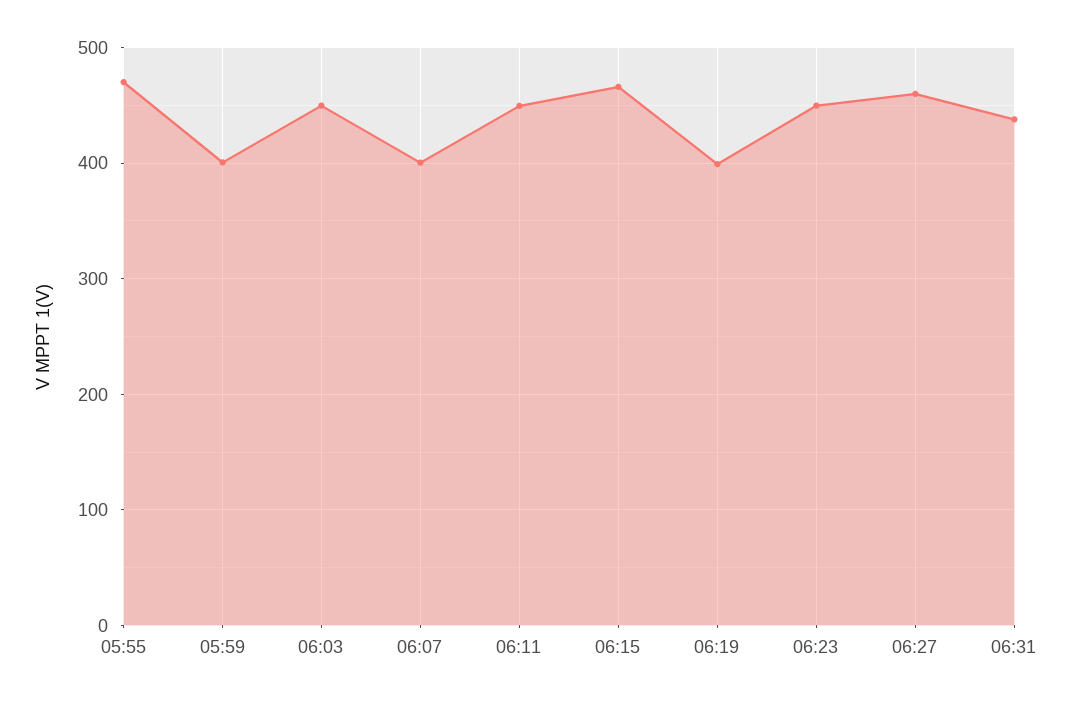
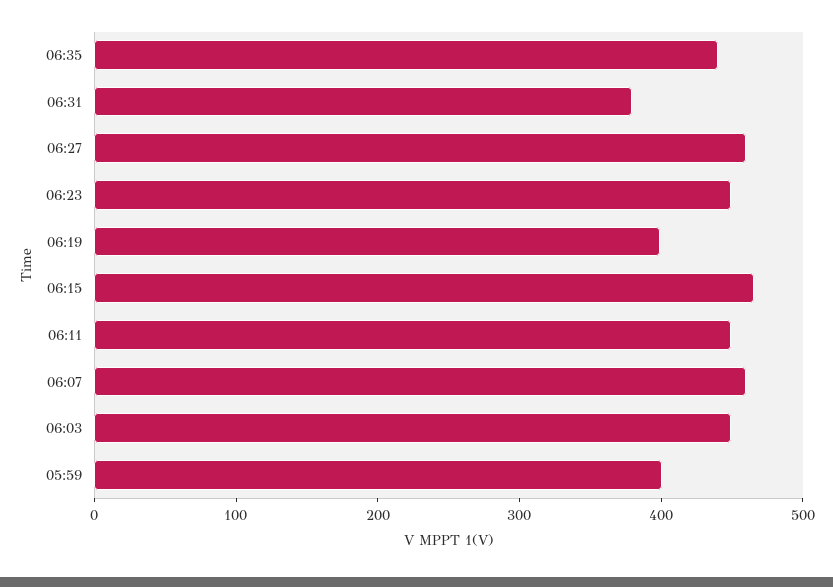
05:55: 470 -> none
06:07: 400 -> 460
06:31: 440 -> 380
06:35: none -> 440

